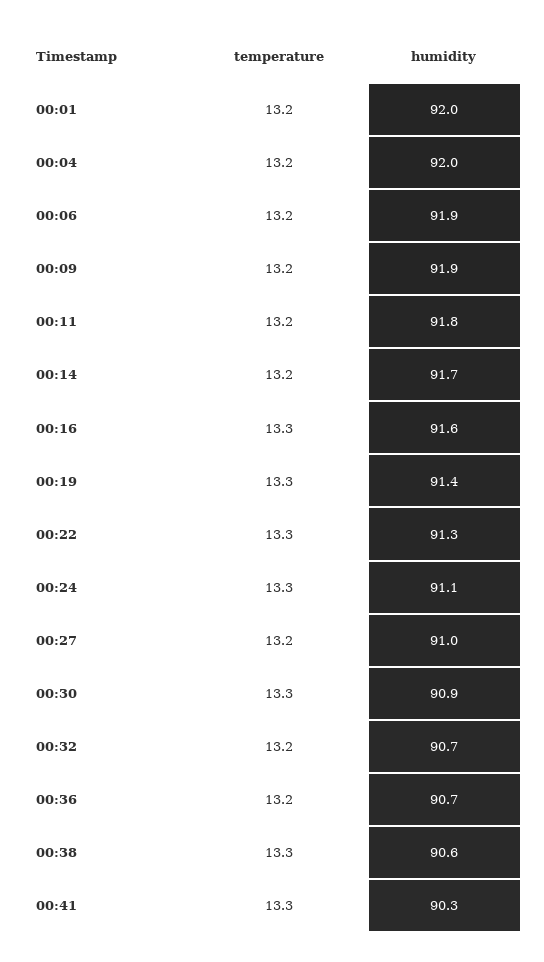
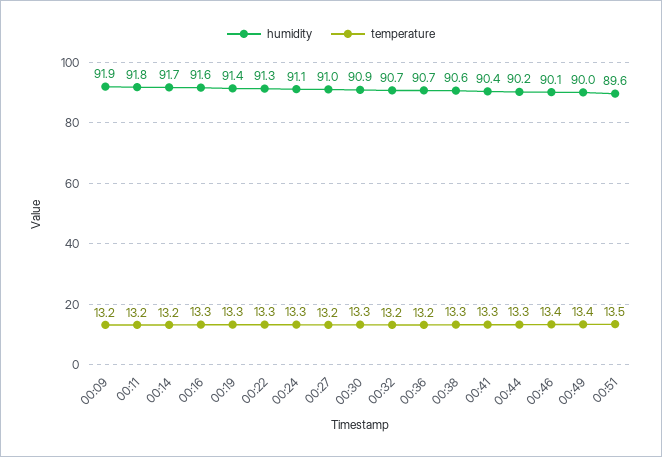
temperature, 00:01: 13.2 -> none
humidity, 00:01: 92 -> none
temperature, 00:04: 13.2 -> none
humidity, 00:04: 92 -> none
temperature, 00:06: 13.2 -> none
humidity, 00:06: 91.9 -> none
humidity, 00:41: 90.3 -> 90.4
humidity, 00:44: none -> 90.2
temperature, 00:44: none -> 13.3
humidity, 00:46: none -> 90.1
temperature, 00:46: none -> 13.4
humidity, 00:49: none -> 90
temperature, 00:49: none -> 13.4
humidity, 00:51: none -> 89.6
temperature, 00:51: none -> 13.5

